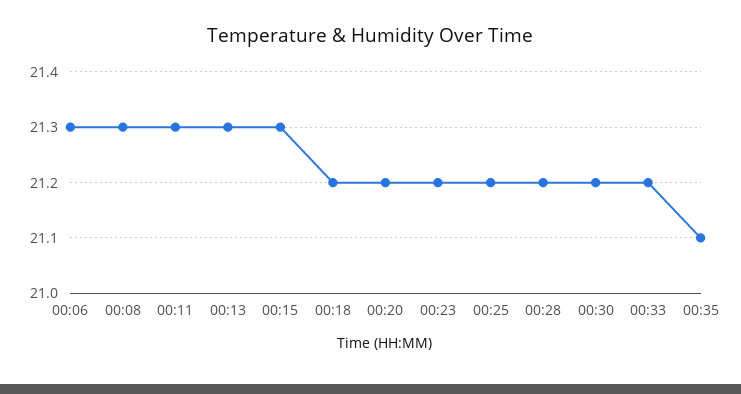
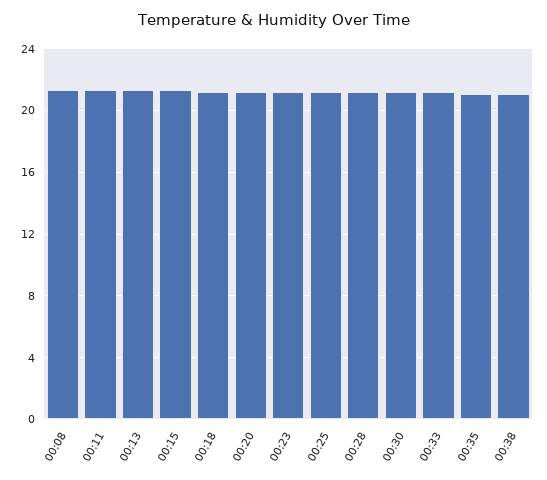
00:06: 21.3 -> none
00:38: none -> 21

